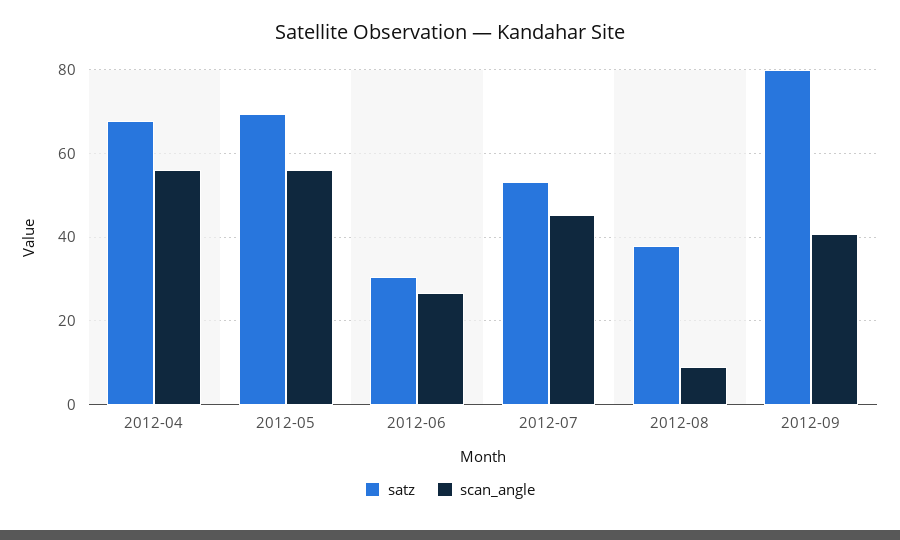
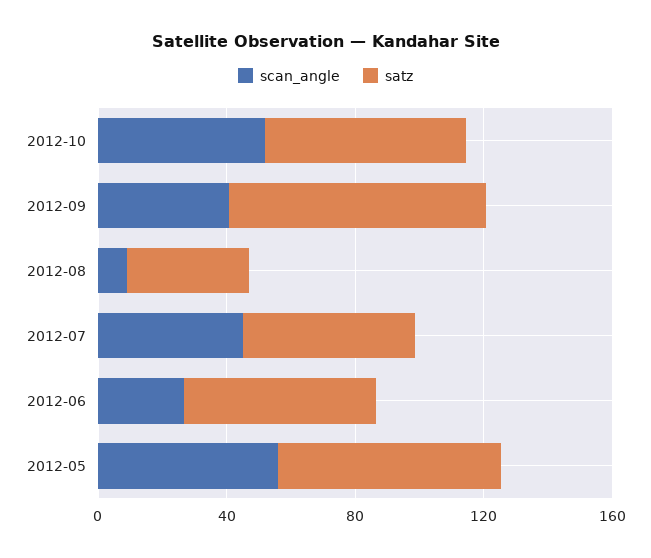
satz, 2012-04: 68 -> none
scan_angle, 2012-04: 56 -> none
satz, 2012-06: 30 -> 60
scan_angle, 2012-10: none -> 50
satz, 2012-10: none -> 60

